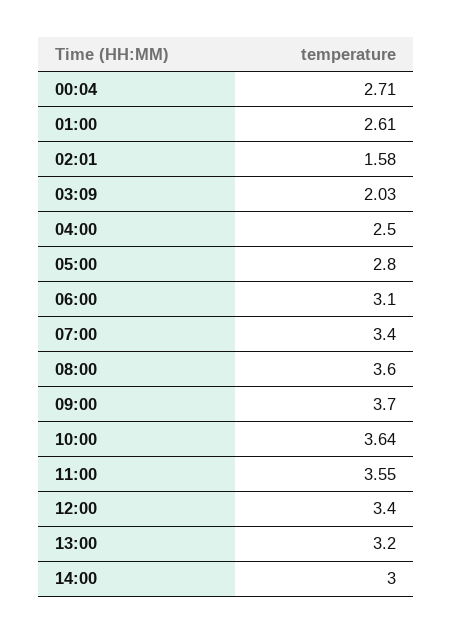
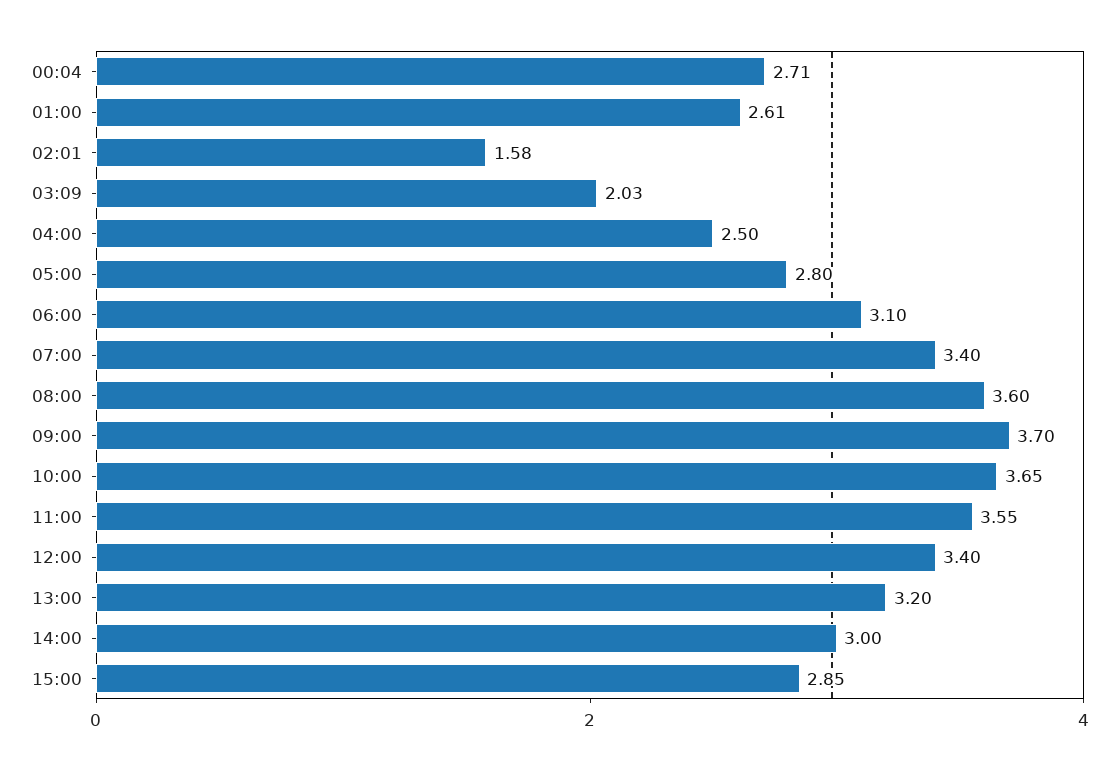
10:00: 3.64 -> 3.65
15:00: none -> 2.85

